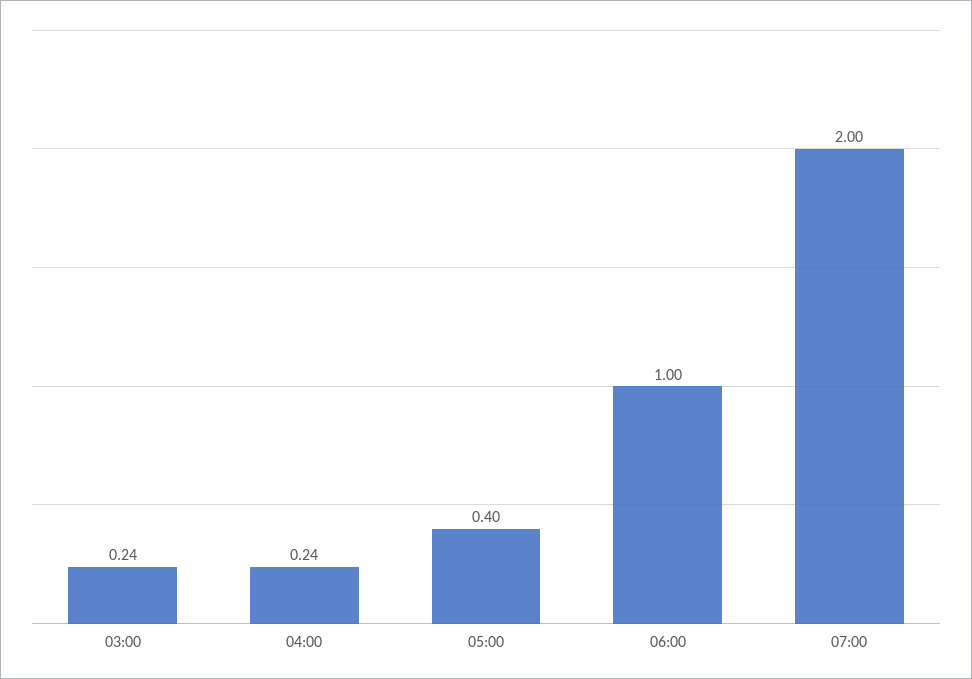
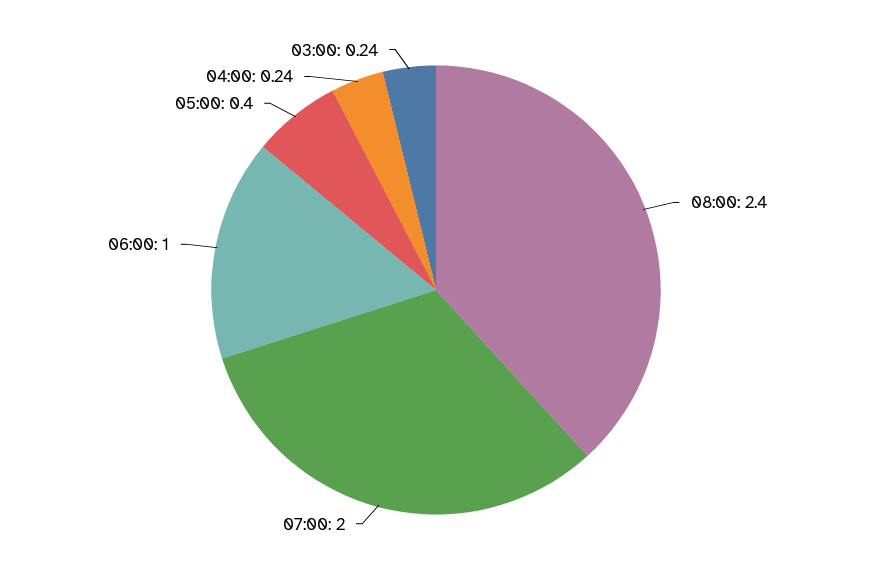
08:00: none -> 2.4

